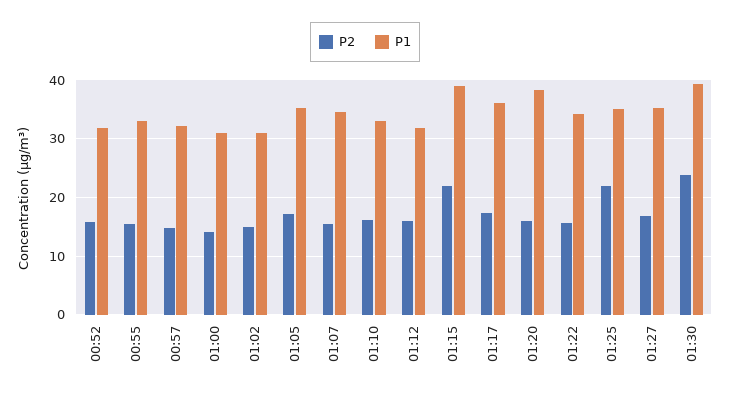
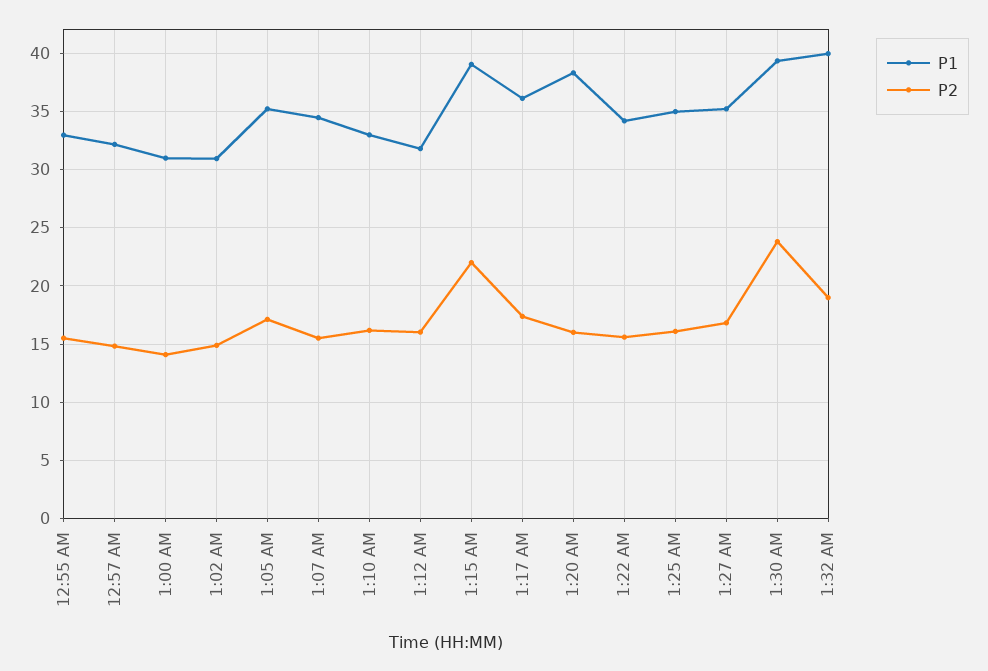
P2, 00:52: 16 -> none
P1, 00:52: 32 -> none
P2, 01:25: 22 -> 16
P1, 1:32 AM: none -> 40
P2, 1:32 AM: none -> 19

